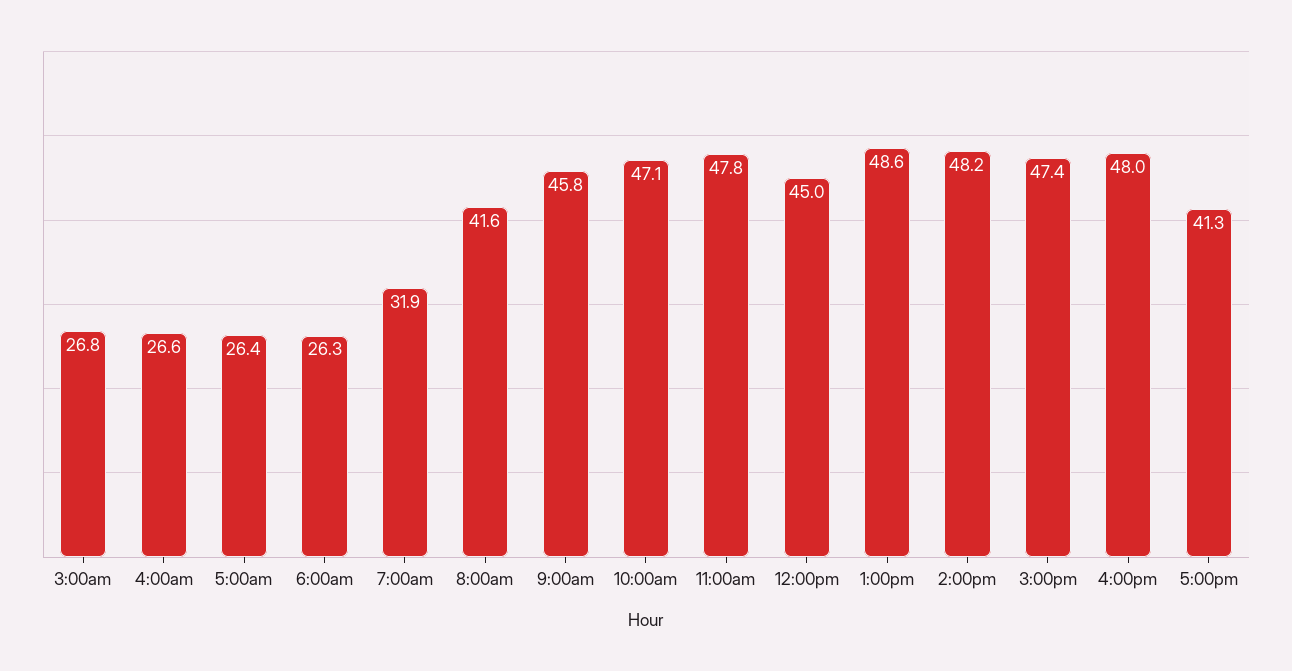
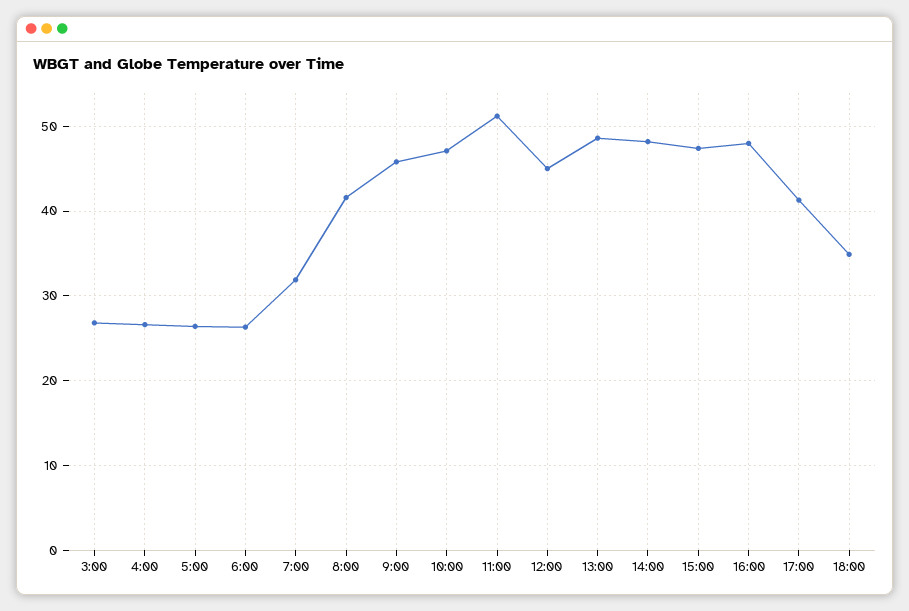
11:00am: 47.8 -> 51
18:00: none -> 35

